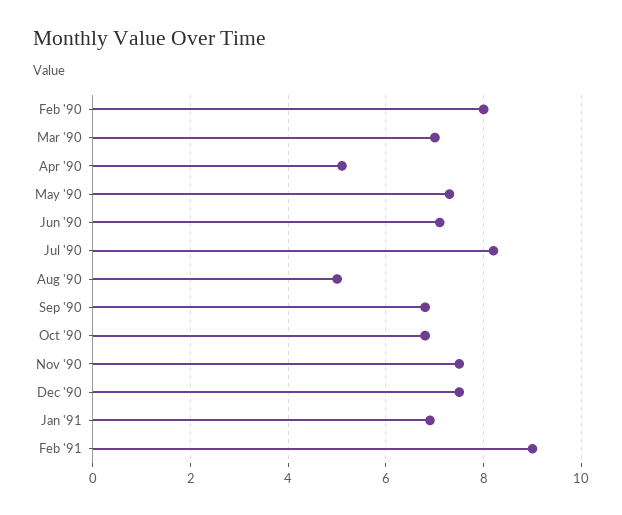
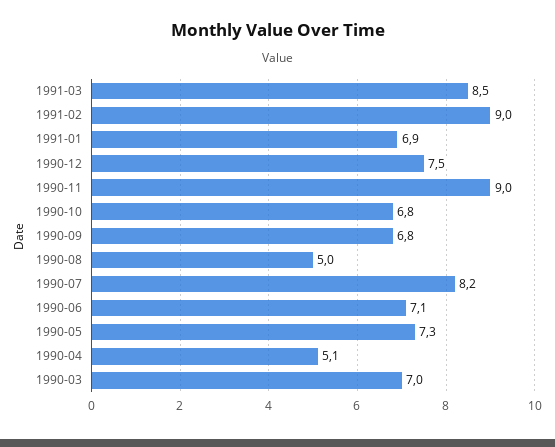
Feb '90: 8 -> none
Nov '90: 7.5 -> 9
1991-03: none -> 8.5

